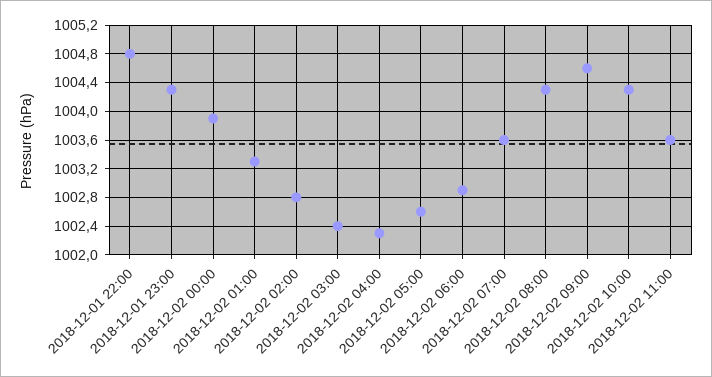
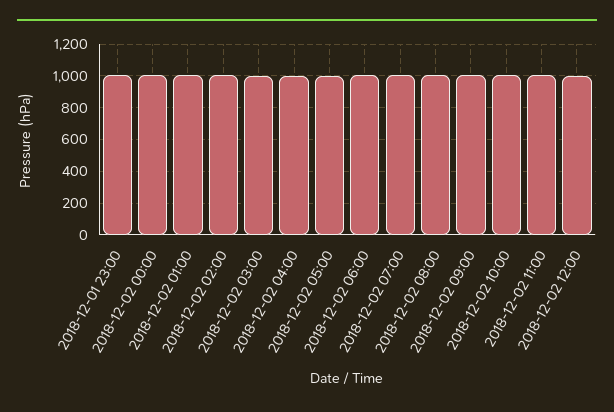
2018-12-01 22:00: 1004.8 -> none
2018-12-02 12:00: none -> 1000

